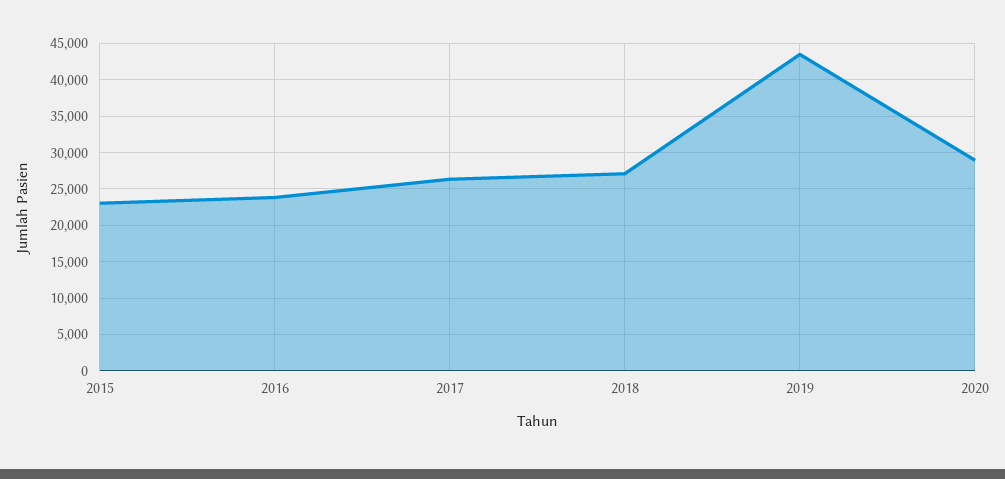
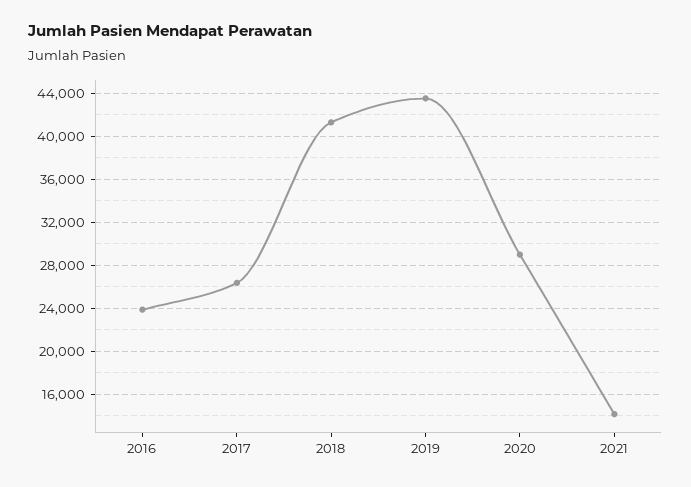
2015: 23000 -> none
2018: 27000 -> 41000
2021: none -> 14000

